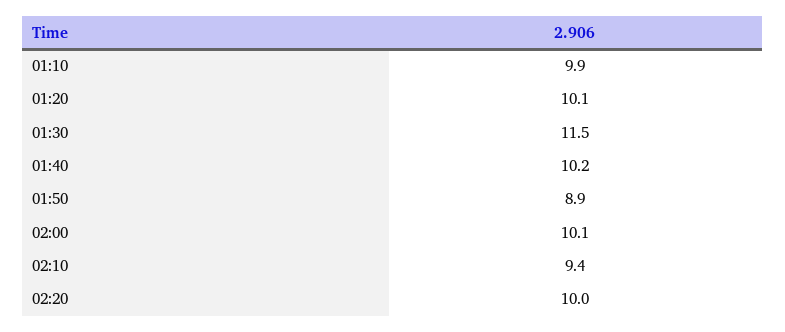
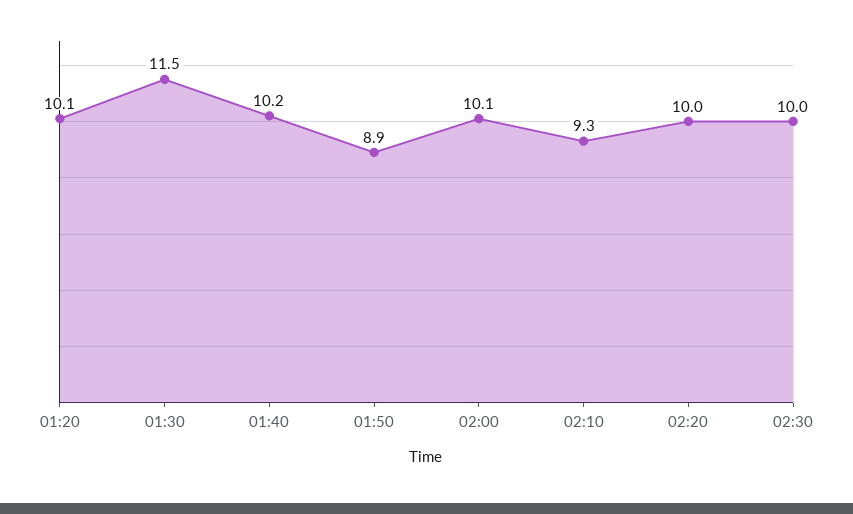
01:10: 9.9 -> none
02:10: 9.4 -> 9.3
02:30: none -> 10

